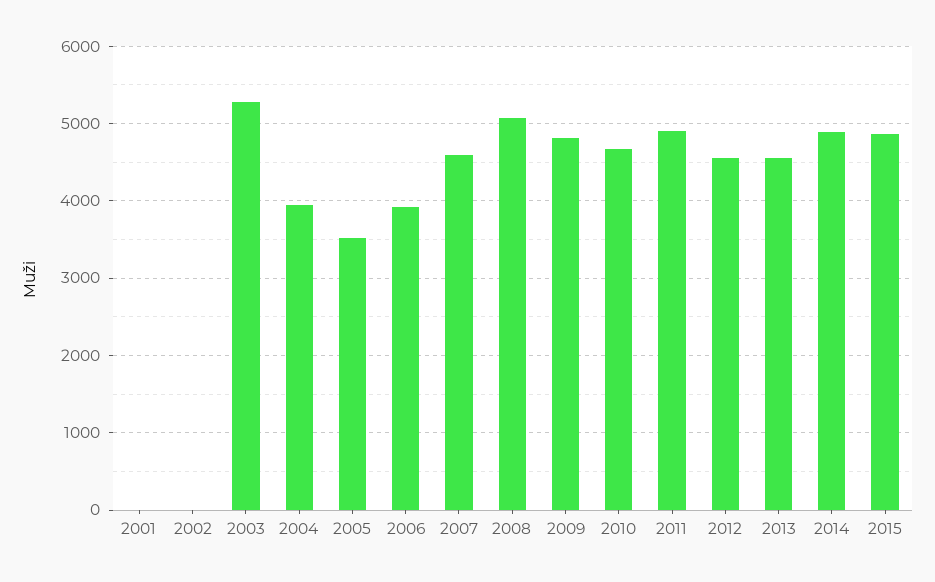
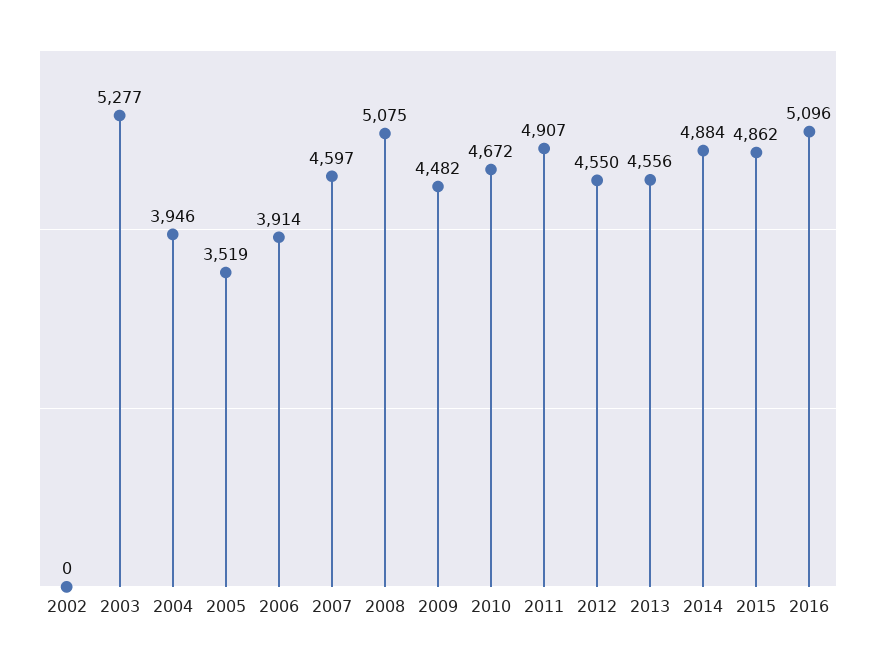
2001: 0 -> none
2009: 4800 -> 4482
2016: none -> 5096

